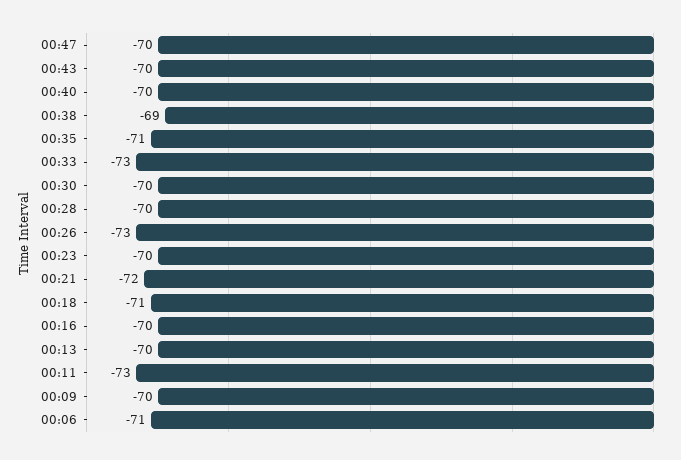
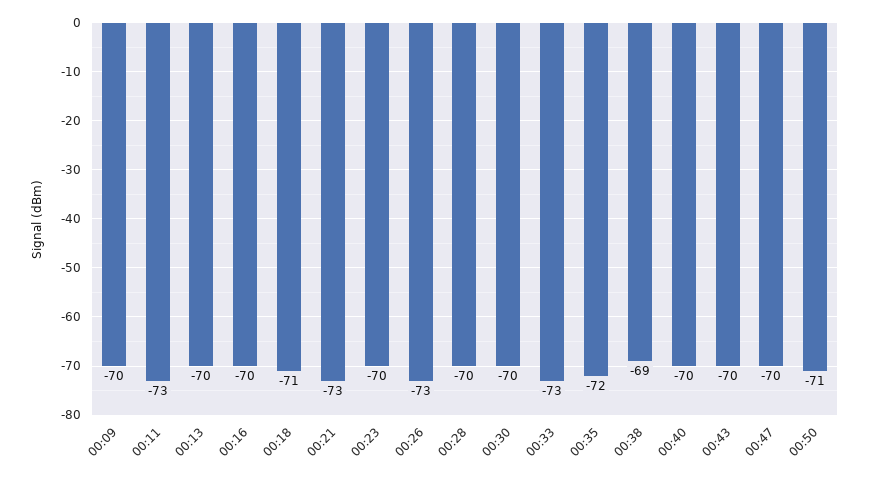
00:35: -71 -> -72
00:21: -72 -> -73
00:06: -71 -> none
00:50: none -> -71

